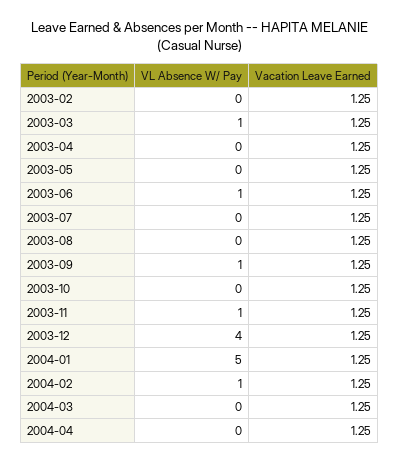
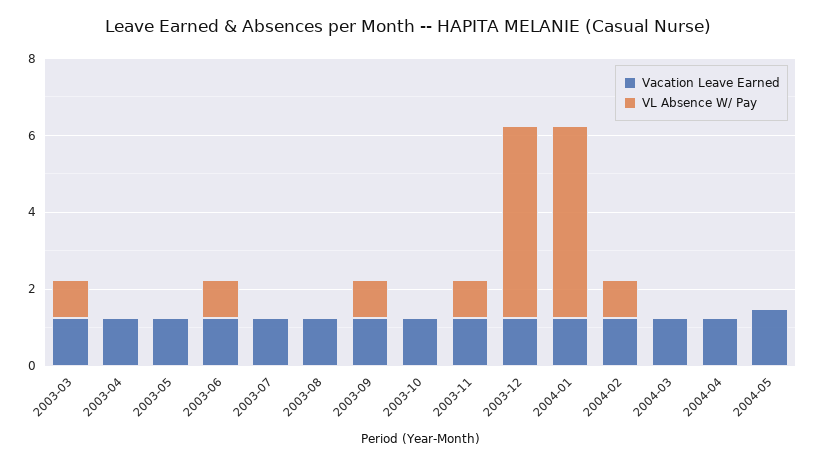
VL Absence W/ Pay, 2003-02: 0 -> none
Vacation Leave Earned, 2003-02: 1.25 -> none
VL Absence W/ Pay, 2003-12: 4 -> 5
Vacation Leave Earned, 2004-05: none -> 1.5
VL Absence W/ Pay, 2004-05: none -> 0

